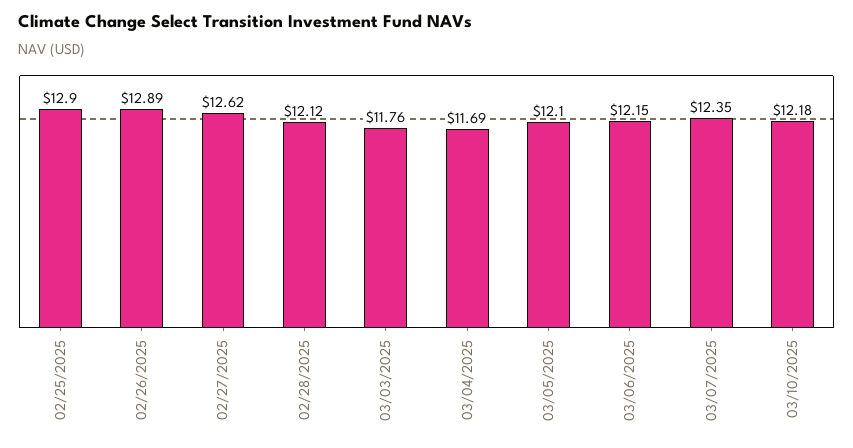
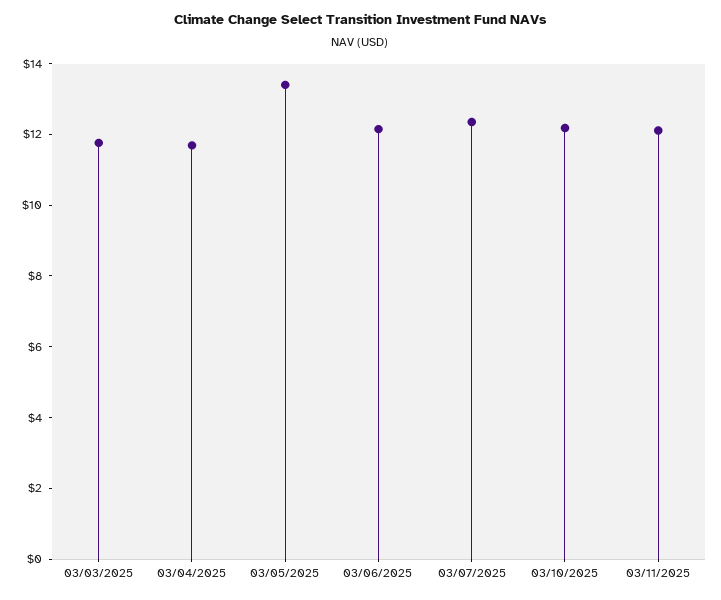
02/25/2025: 12.9 -> none
02/26/2025: 12.89 -> none
02/27/2025: 12.62 -> none
02/28/2025: 12.12 -> none
03/05/2025: 12.1 -> 13.5
03/11/2025: none -> 12

